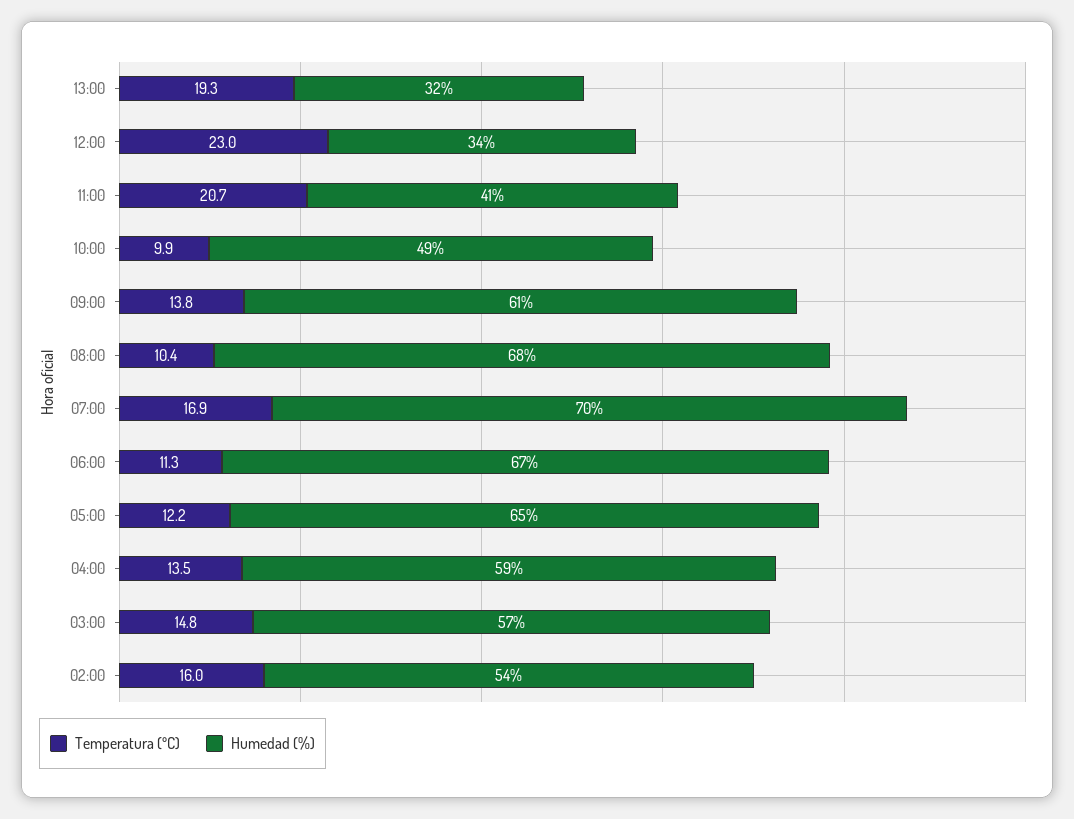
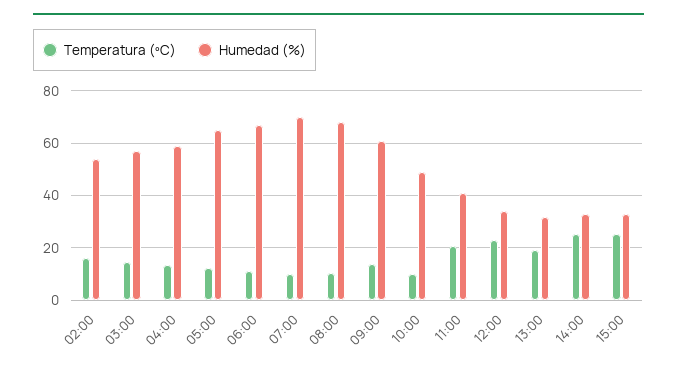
Temperatura (ºC), 07:00: 16.9 -> 10
Temperatura (ºC), 14:00: none -> 25
Humedad (%), 14:00: none -> 32.5
Temperatura (ºC), 15:00: none -> 25
Humedad (%), 15:00: none -> 32.5

